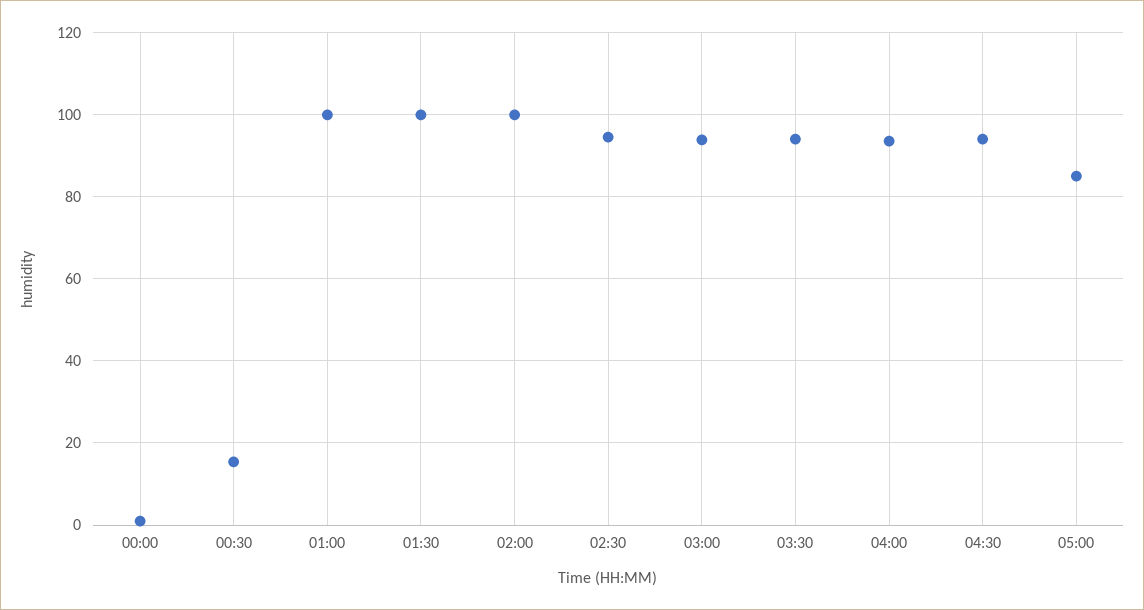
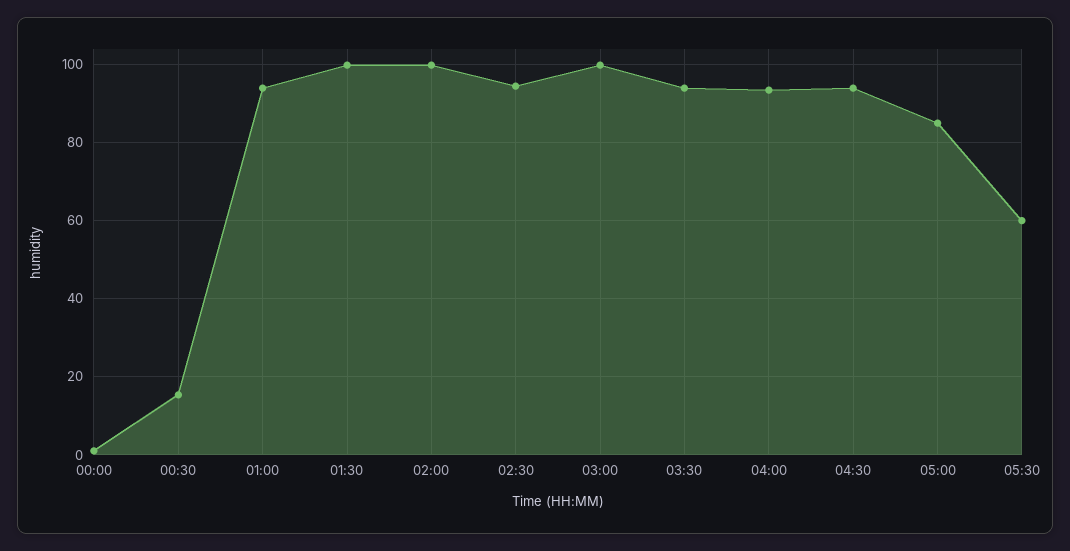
01:00: 100 -> 94
03:00: 94 -> 100
05:30: none -> 60

